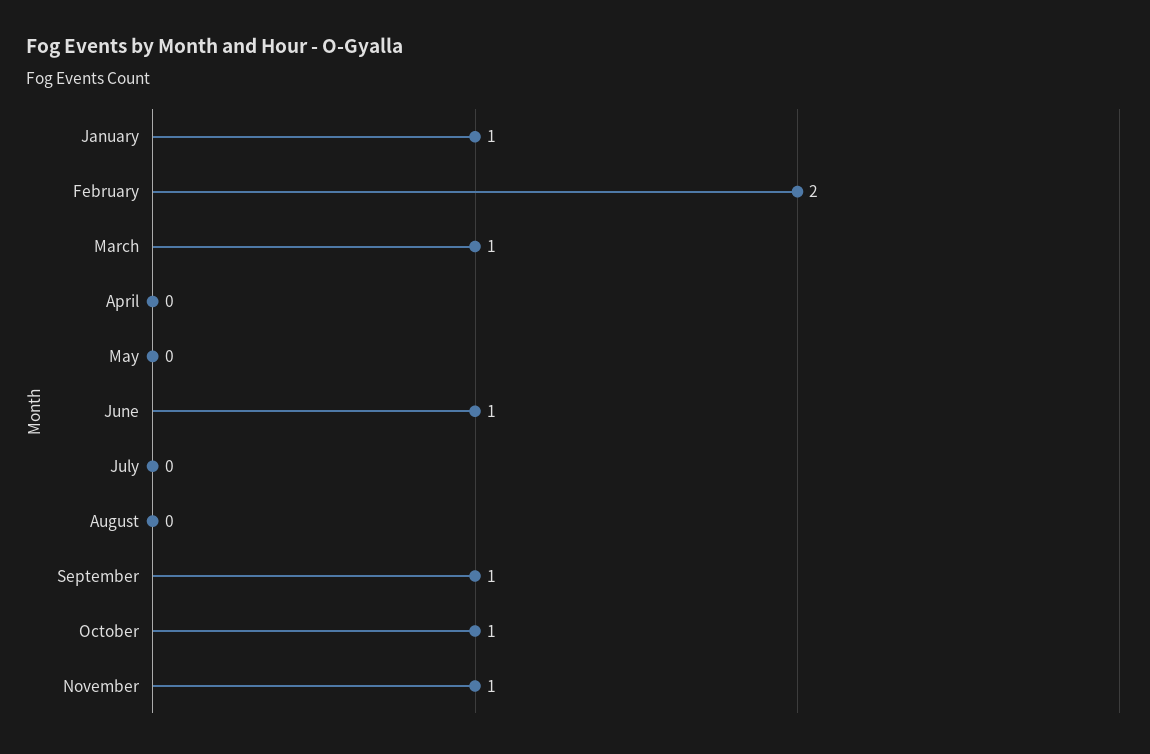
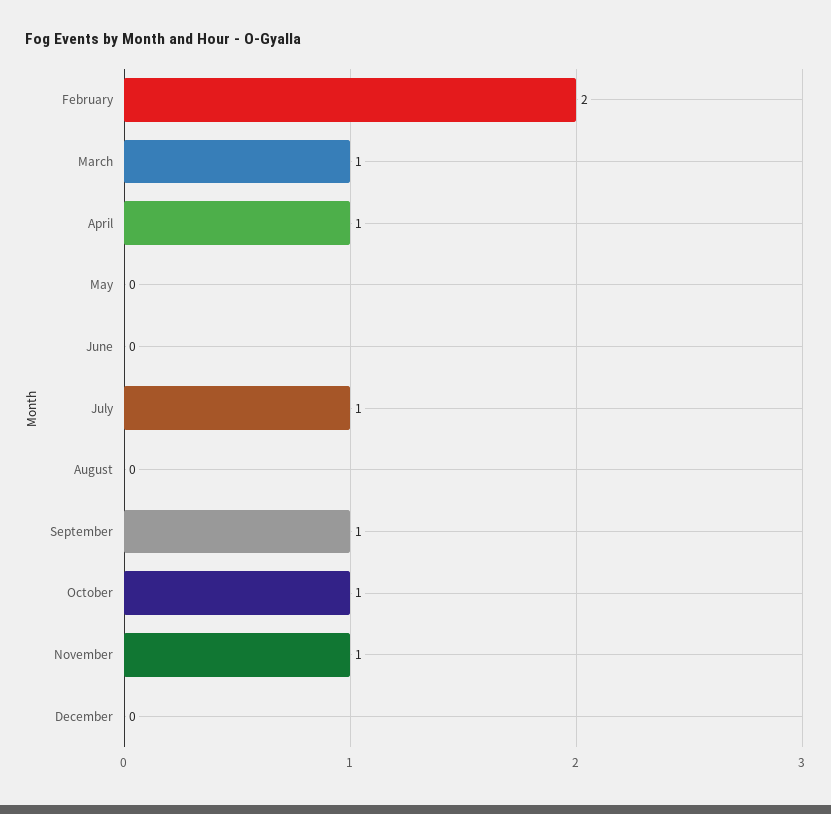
January: 1 -> none
April: 0 -> 1
June: 1 -> 0
July: 0 -> 1
December: none -> 0

